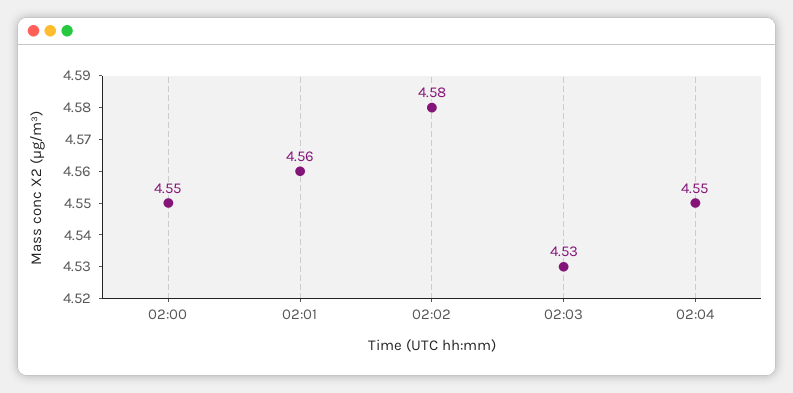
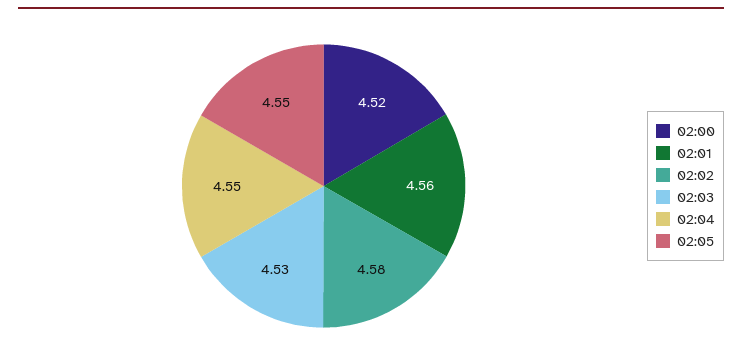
02:00: 4.55 -> 4.52
02:05: none -> 4.55

